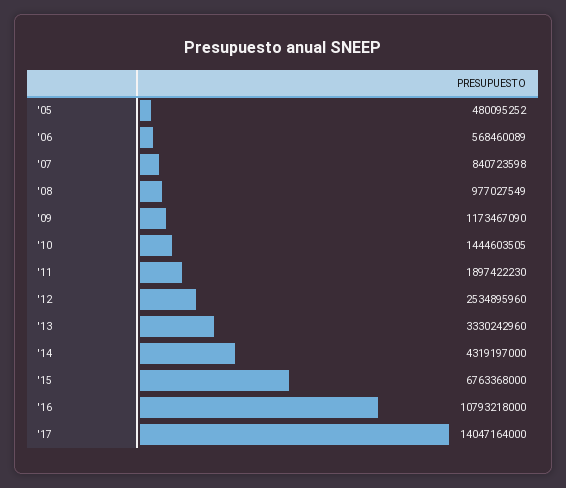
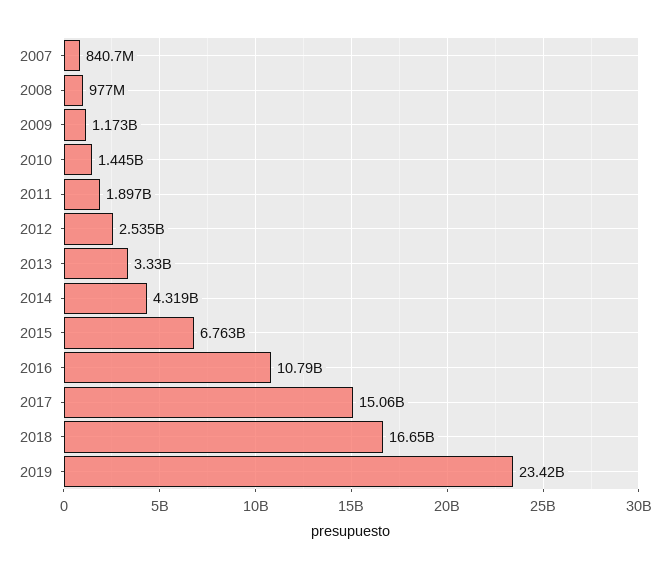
'05: 480095252 -> none
'06: 568460089 -> none
'17: 14047164000 -> 15060000000
2018: none -> 16650000000
2019: none -> 23420000000

